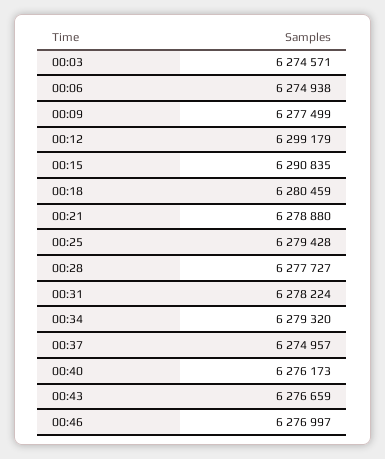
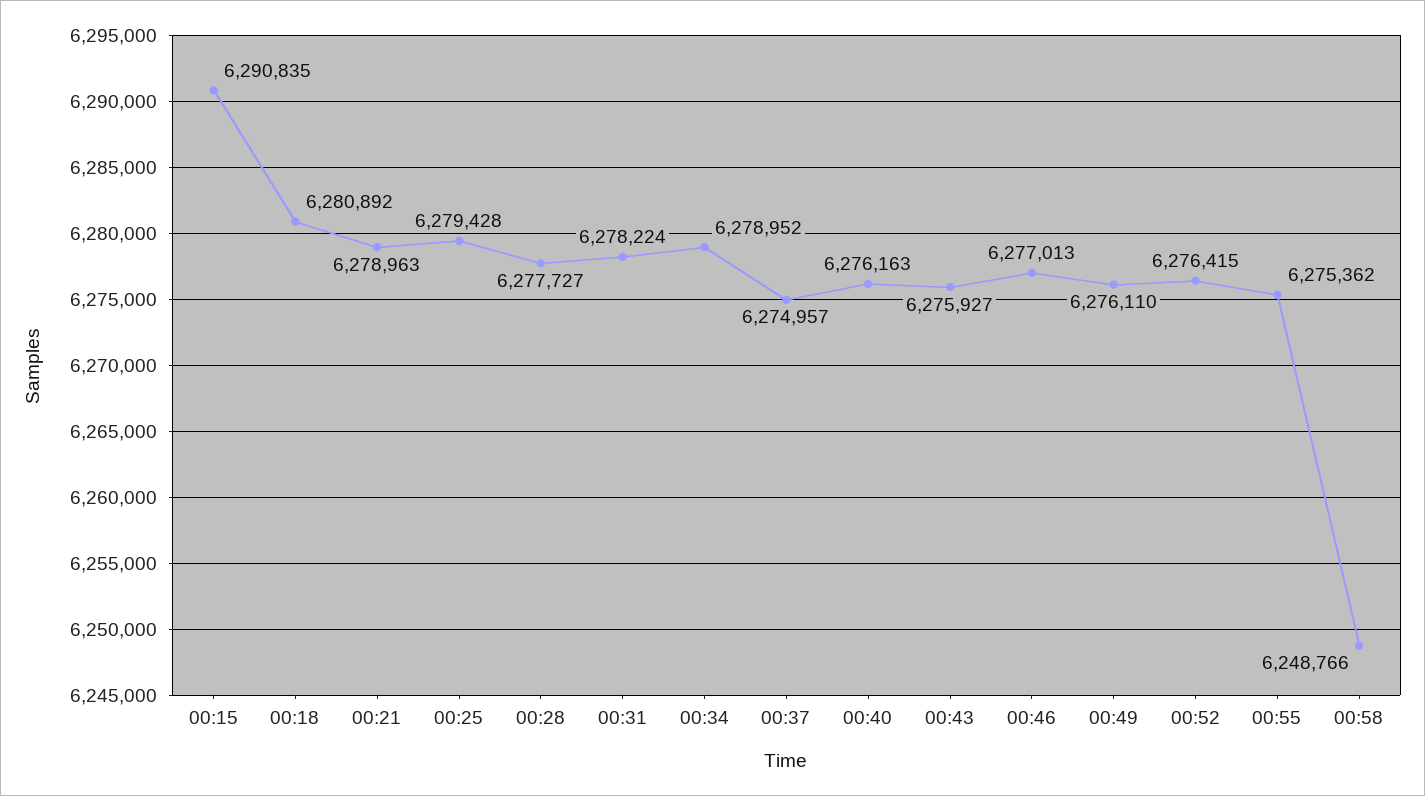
00:03: 6274571 -> none
00:06: 6274938 -> none
00:09: 6277499 -> none
00:12: 6299179 -> none
00:18: 6280459 -> 6280892
00:21: 6278880 -> 6278963
00:34: 6279320 -> 6278952
00:40: 6276173 -> 6276163
00:43: 6276659 -> 6275927
00:46: 6276997 -> 6277013
00:49: none -> 6276110
00:52: none -> 6276415
00:55: none -> 6275362
00:58: none -> 6248766

